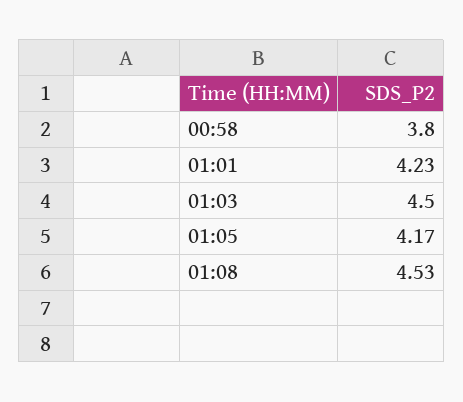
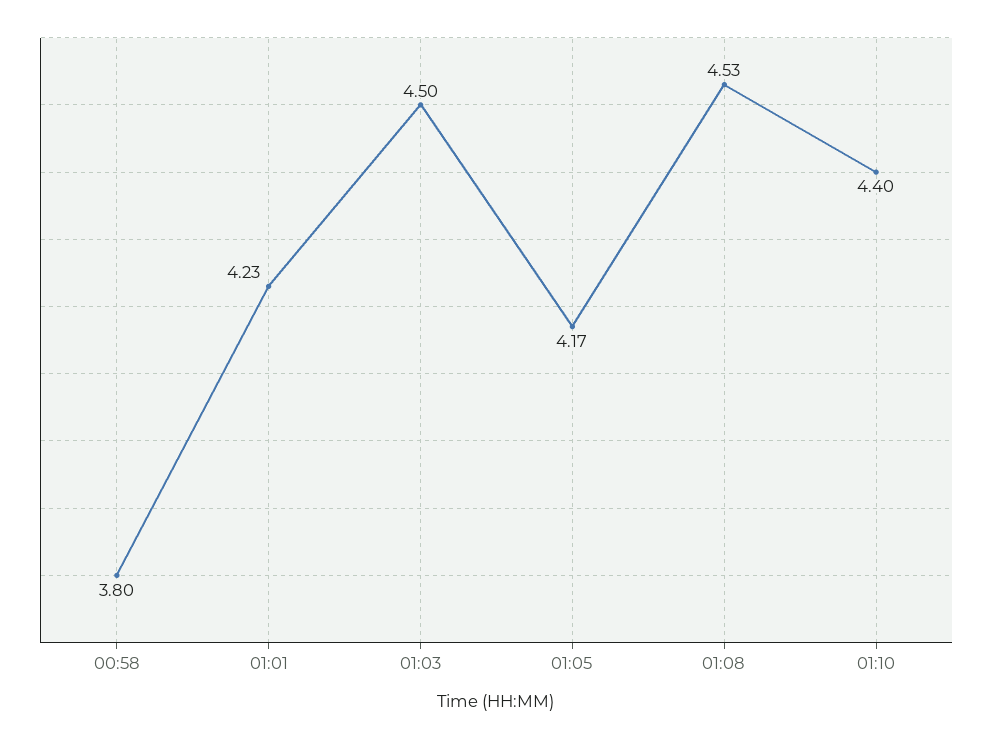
01:10: none -> 4.4

